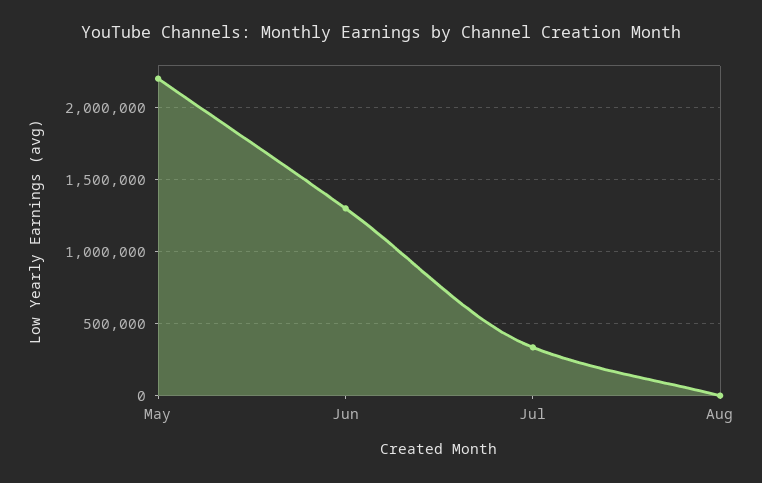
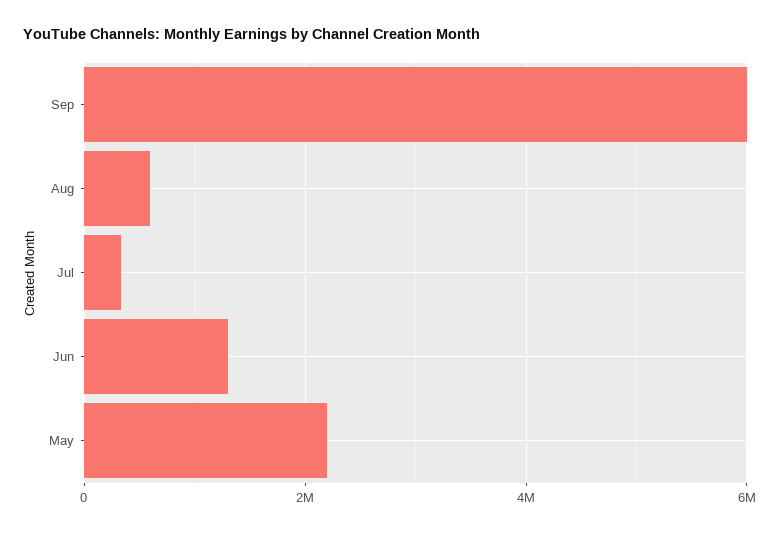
Aug: 0 -> 600000
Sep: none -> 6000000

